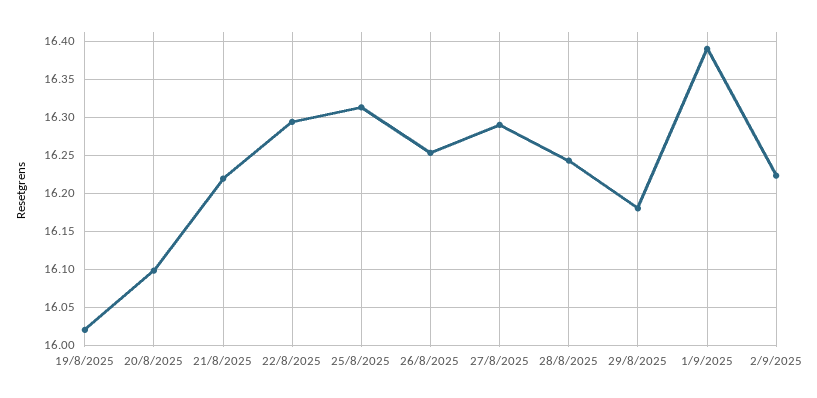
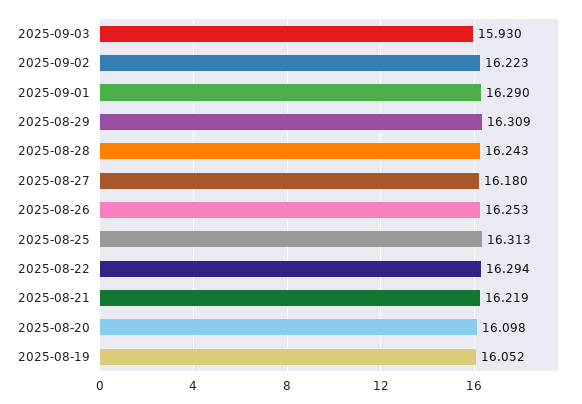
19/8/2025: 16.02 -> 16.052
27/8/2025: 16.29 -> 16.18
29/8/2025: 16.18 -> 16.309
1/9/2025: 16.39 -> 16.29
2025-09-03: none -> 15.93

